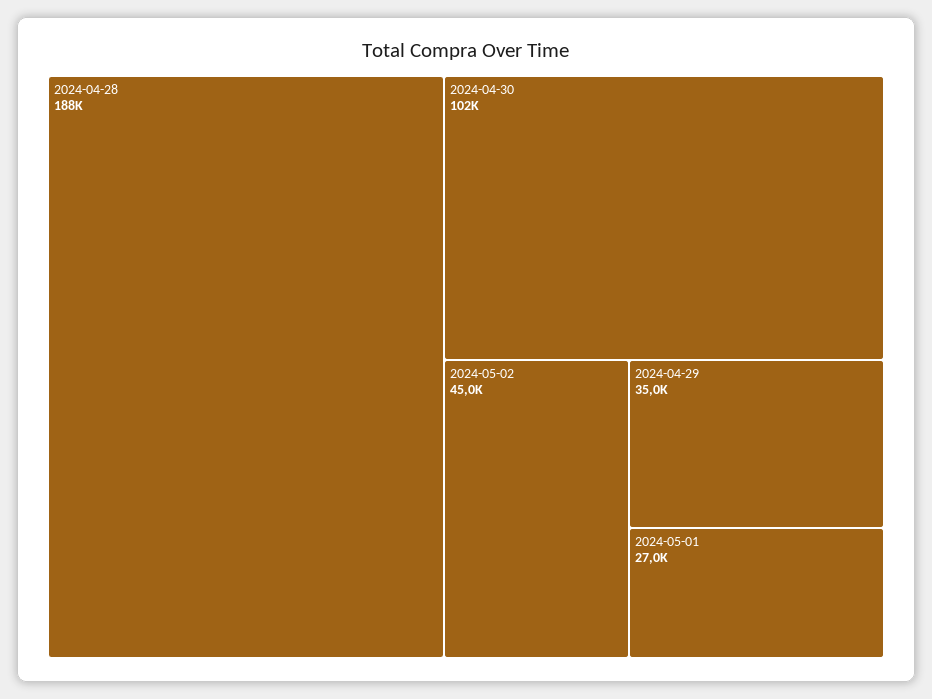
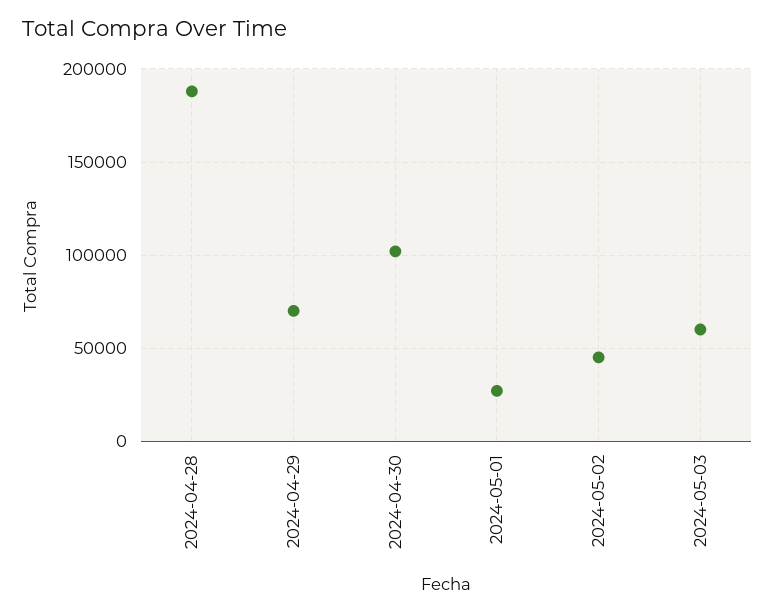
2024-04-29: 35000 -> 70000
2024-05-03: none -> 60000

